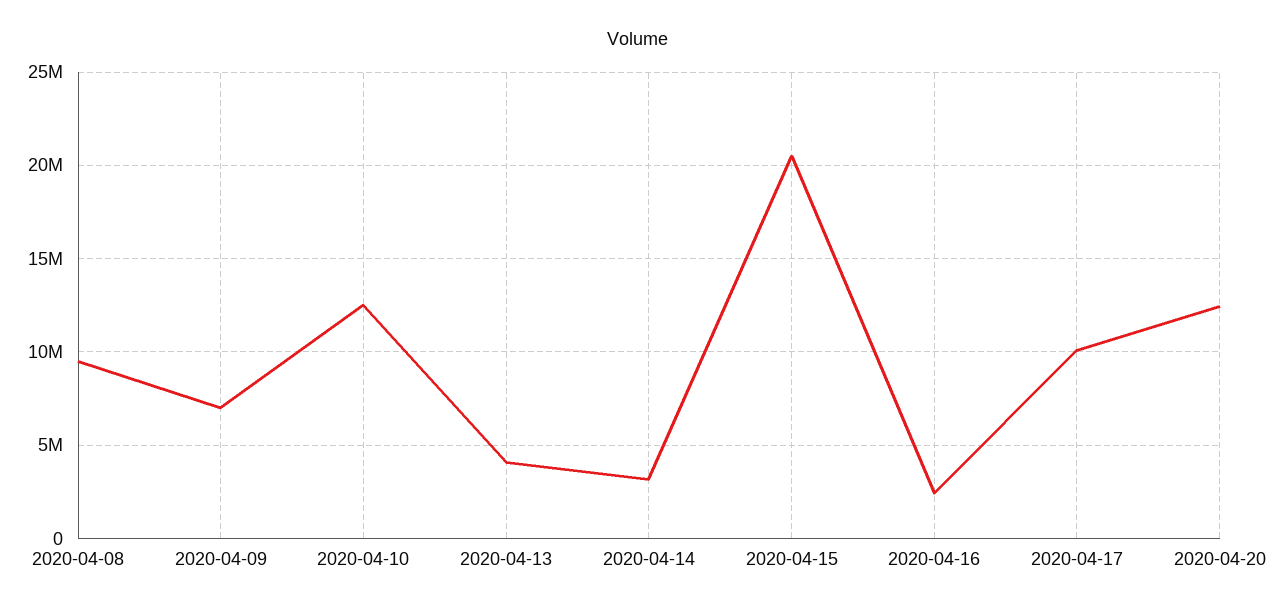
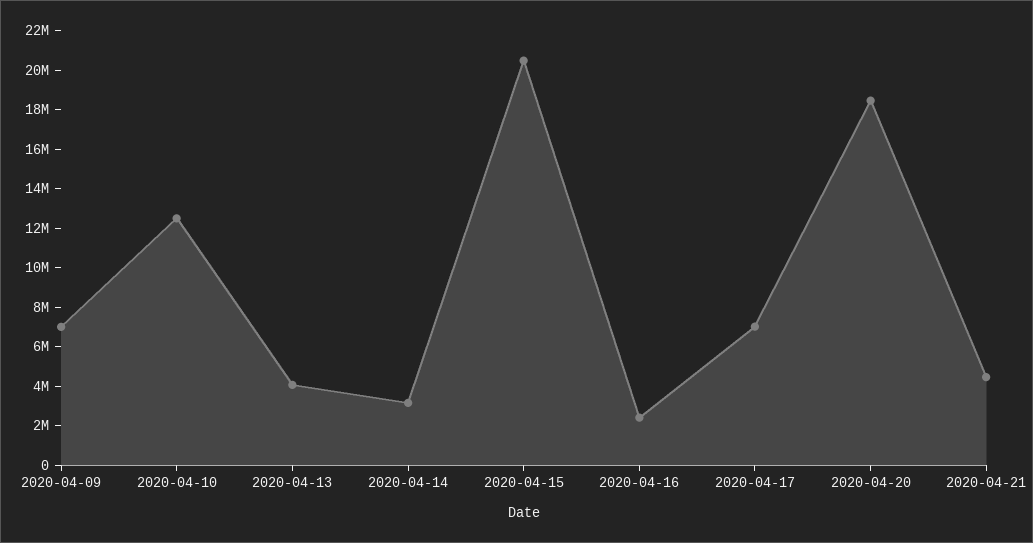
2020-04-08: 9500000 -> none
2020-04-17: 10000000 -> 7000000
2020-04-20: 12500000 -> 18500000
2020-04-21: none -> 4500000

